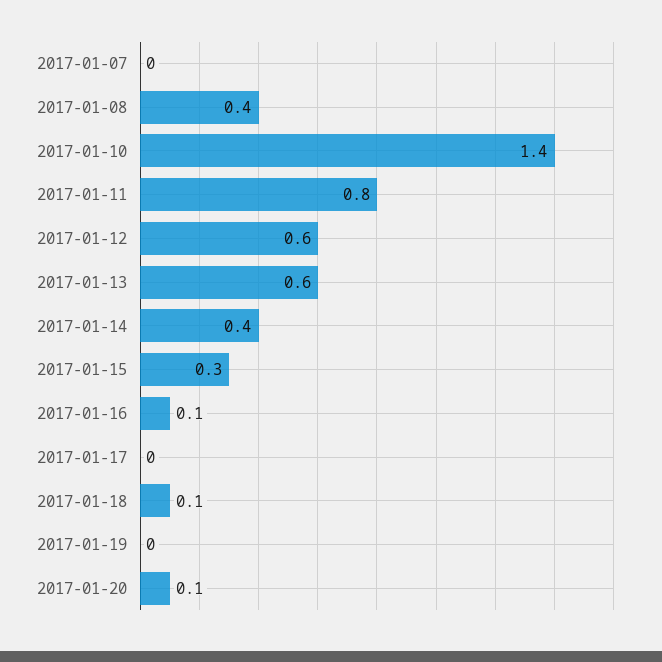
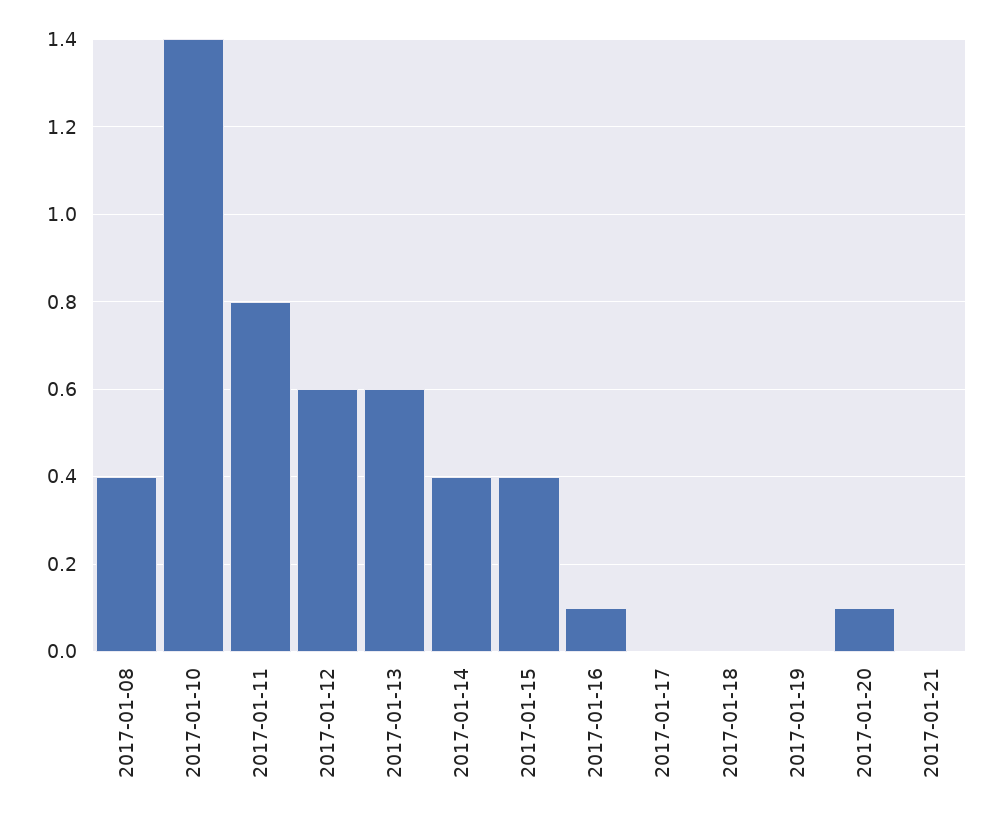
2017-01-07: 0 -> none
2017-01-15: 0.3 -> 0.4
2017-01-18: 0.1 -> 0
2017-01-21: none -> 0

